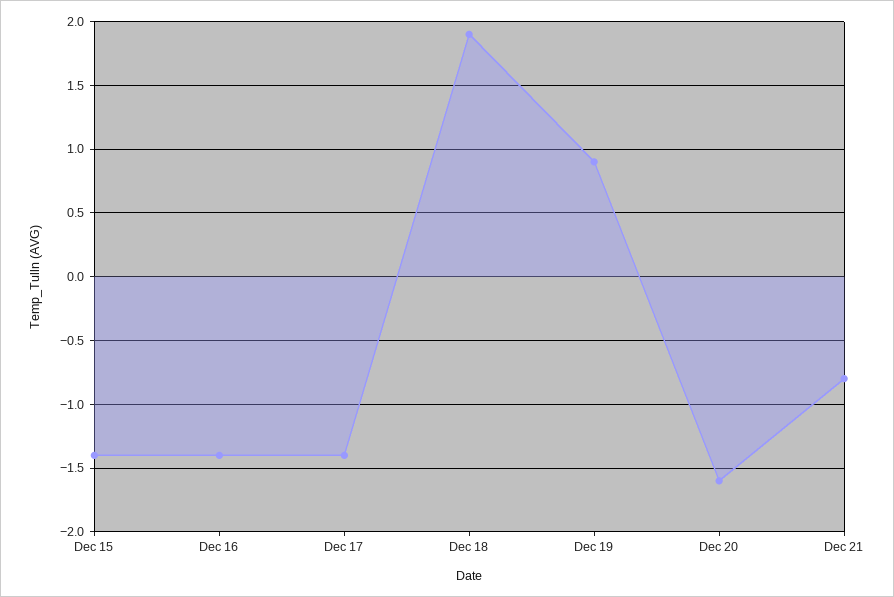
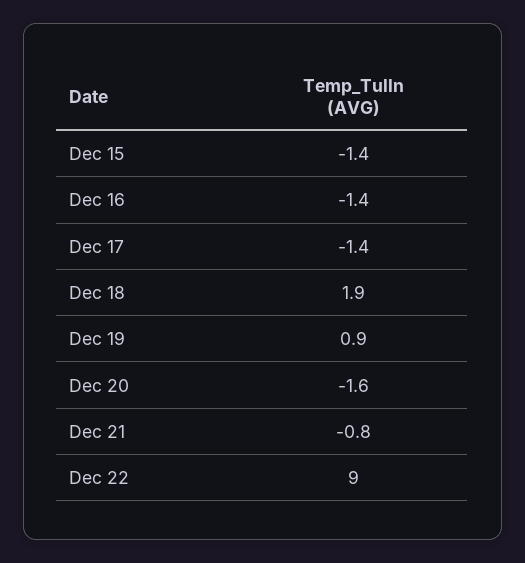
Dec 22: none -> 9

